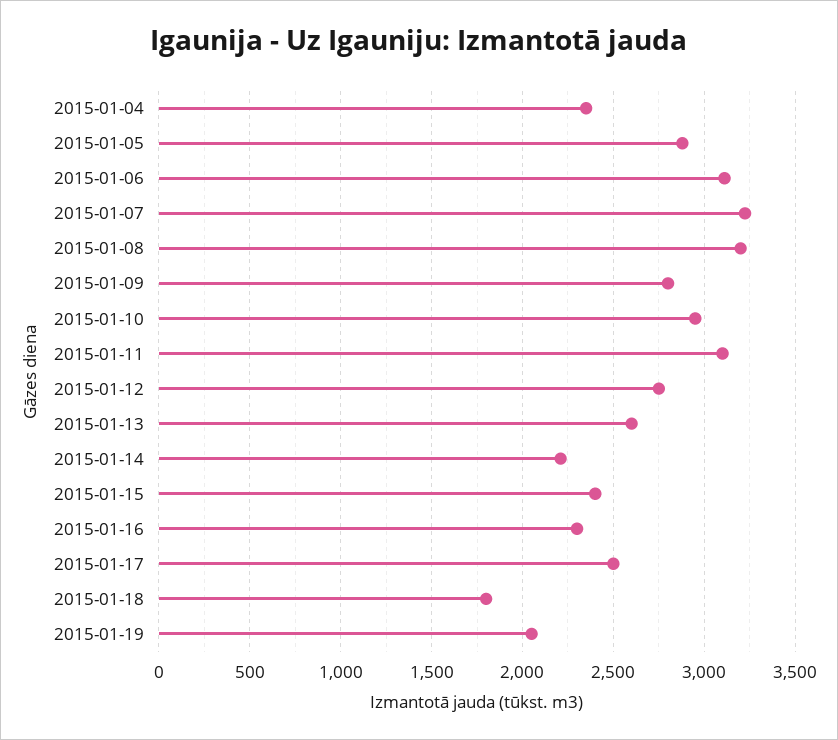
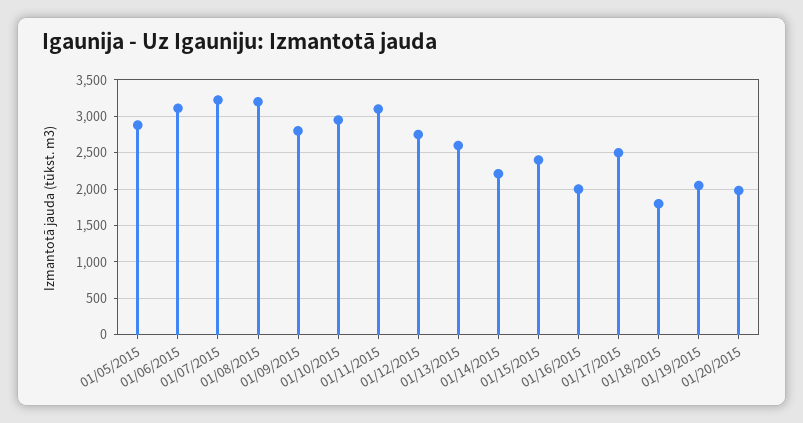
2015-01-04: 2350 -> none
2015-01-16: 2300 -> 2000
01/20/2015: none -> 2000

